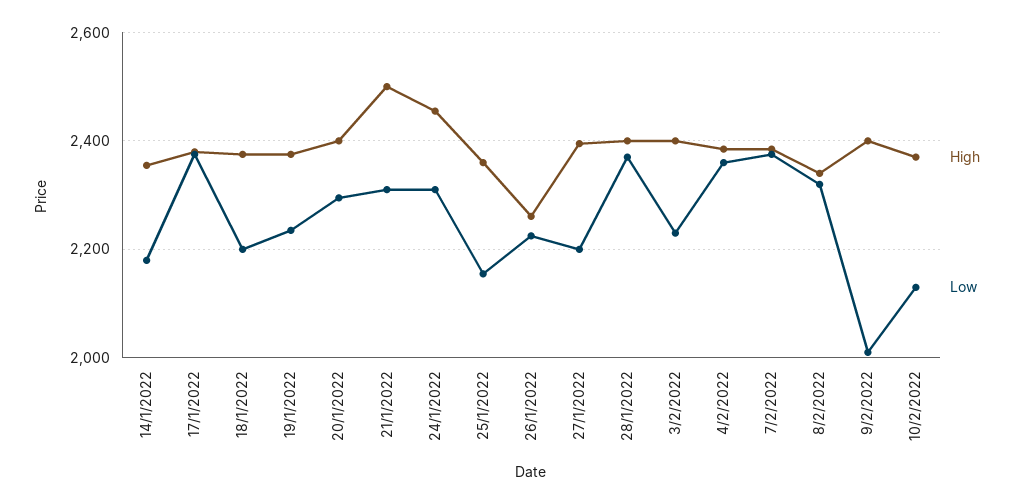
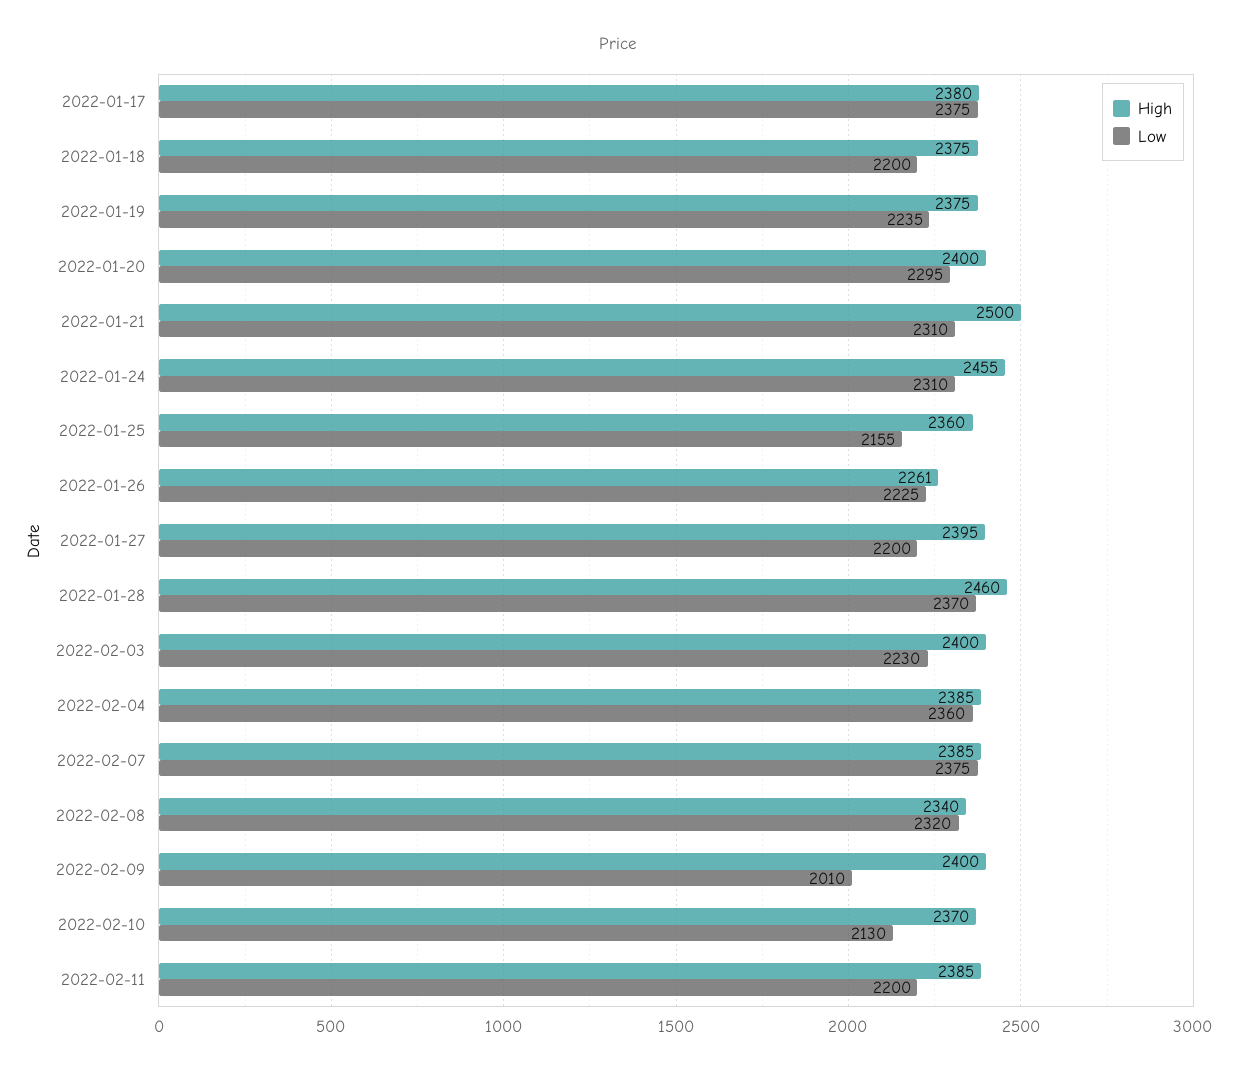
High, 14/1/2022: 2360 -> none
Low, 14/1/2022: 2180 -> none
High, 28/1/2022: 2400 -> 2460
High, 2022-02-11: none -> 2385
Low, 2022-02-11: none -> 2200

